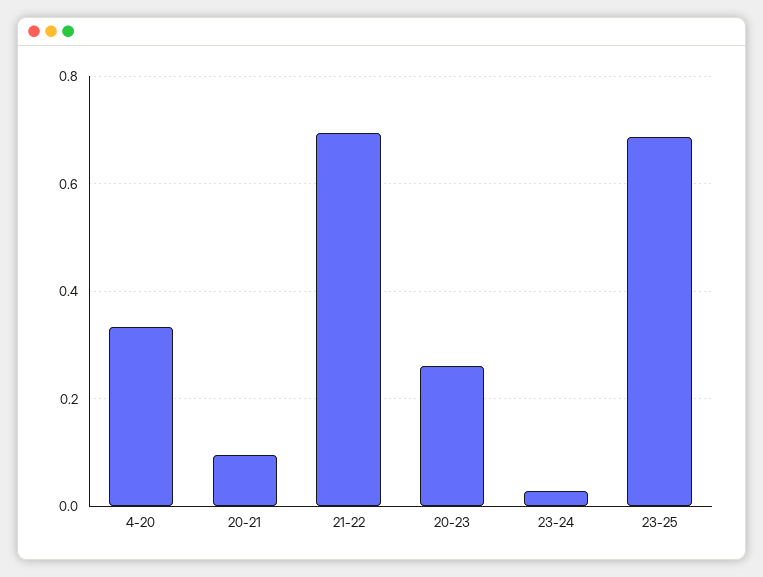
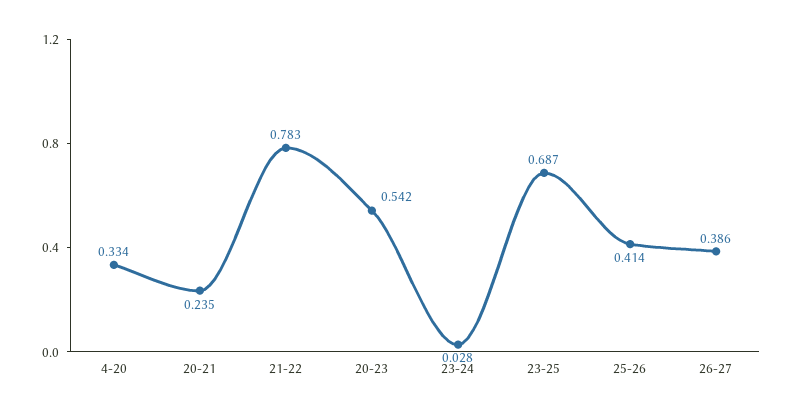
20-21: 0.1 -> 0.235
21-22: 0.7 -> 0.783
20-23: 0.26 -> 0.542
25-26: none -> 0.414
26-27: none -> 0.386

